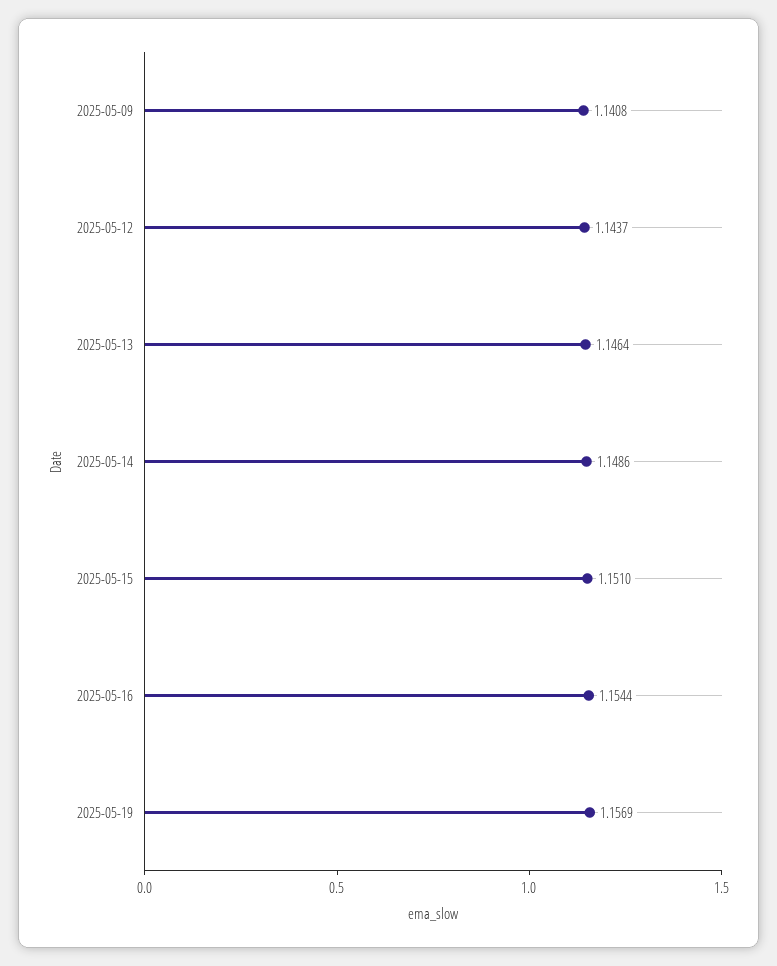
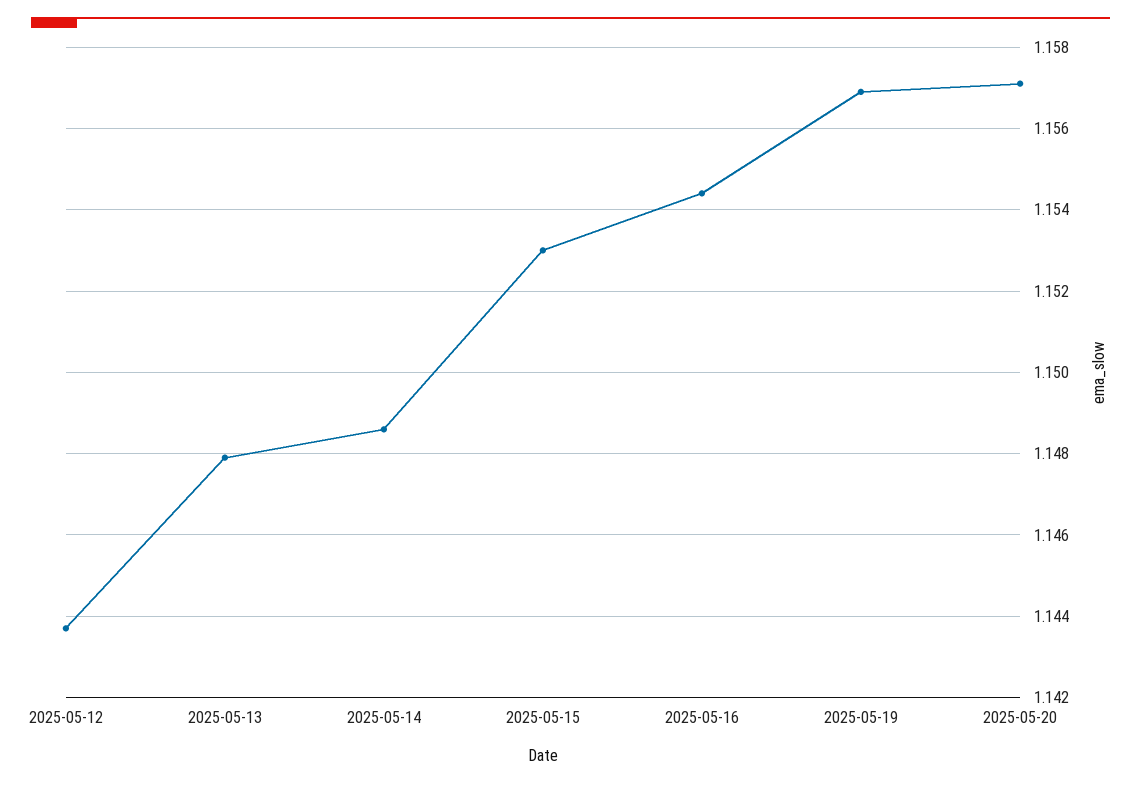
2025-05-09: 1.1408 -> none
2025-05-13: 1.1464 -> 1.148
2025-05-15: 1.151 -> 1.153
2025-05-20: none -> 1.157

